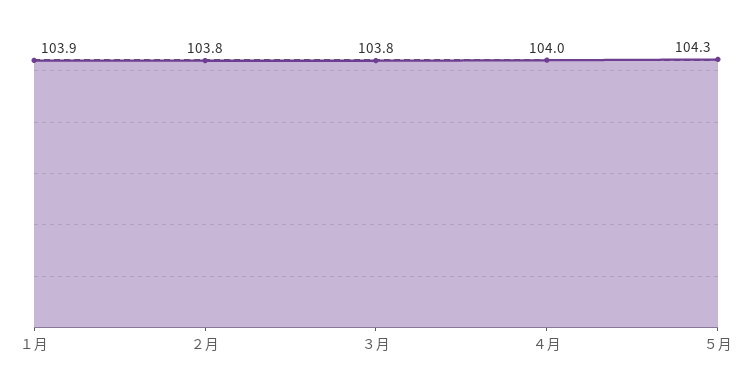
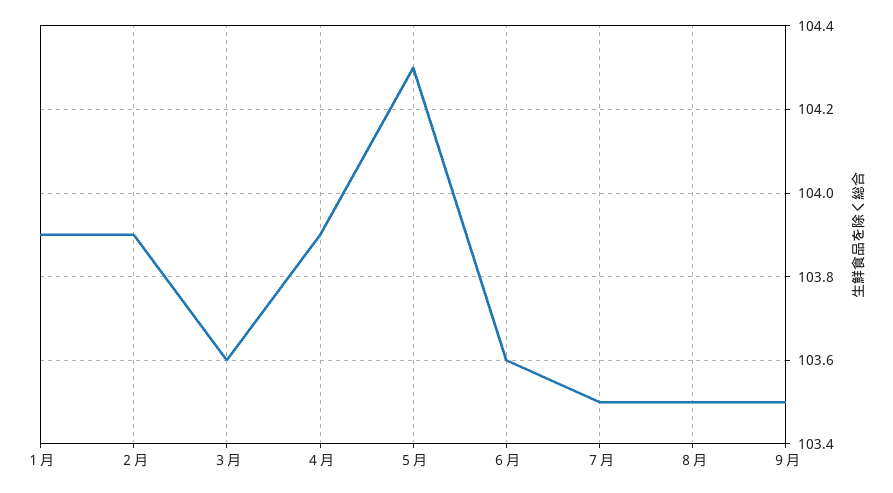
２月: 103.8 -> 103.9
３月: 103.8 -> 103.6
４月: 104 -> 103.9
６月: none -> 103.6
７月: none -> 103.5
８月: none -> 103.5
９月: none -> 103.5

